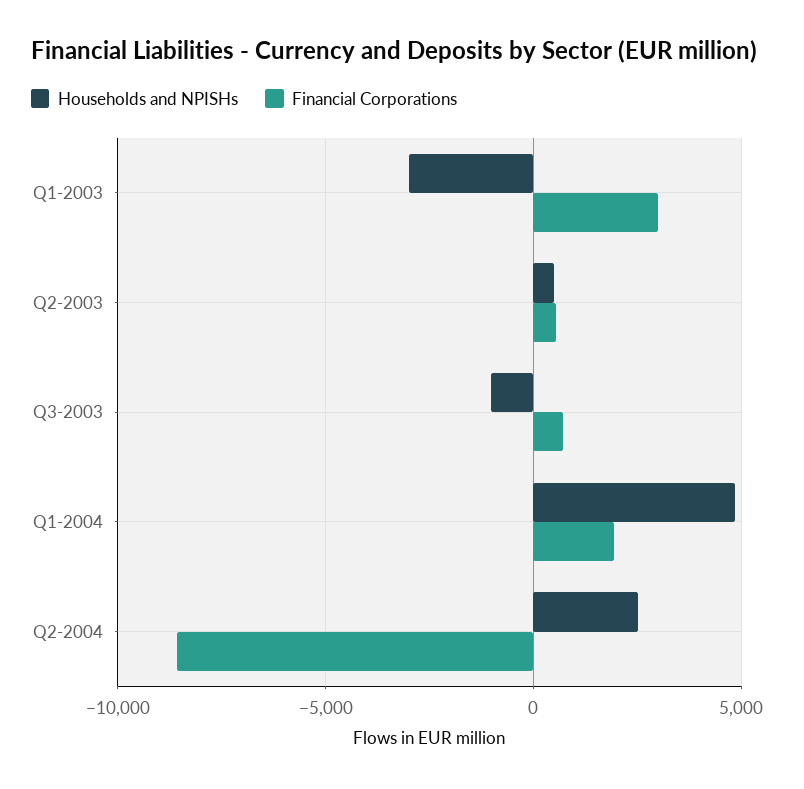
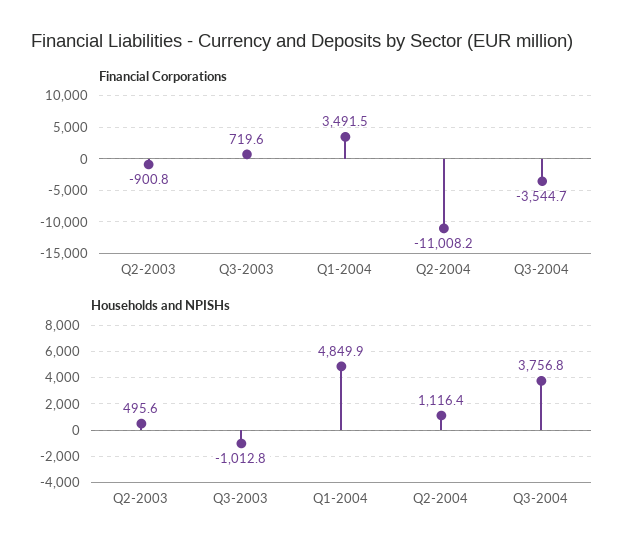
Households and NPISHs, Q1-2003: -3000 -> none
Financial Corporations, Q1-2003: 3000 -> none
Financial Corporations, Q2-2003: 500 -> -900.8
Financial Corporations, Q1-2004: 2000 -> 3491.5
Households and NPISHs, Q2-2004: 2500 -> 1116.4
Financial Corporations, Q2-2004: -8500 -> -11008.2
Financial Corporations, Q3-2004: none -> -3544.7
Households and NPISHs, Q3-2004: none -> 3756.8

